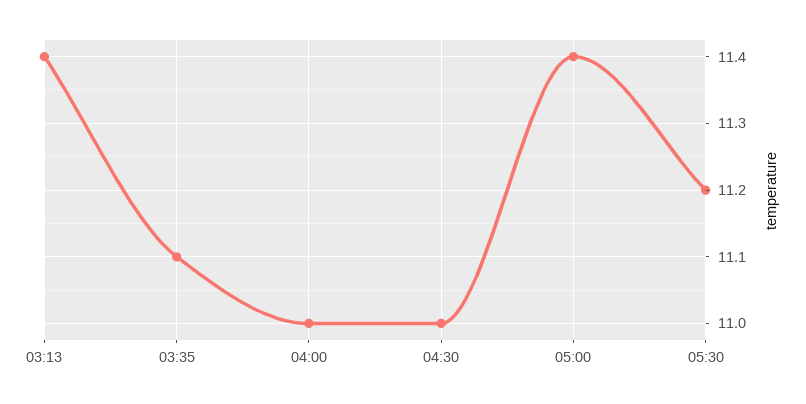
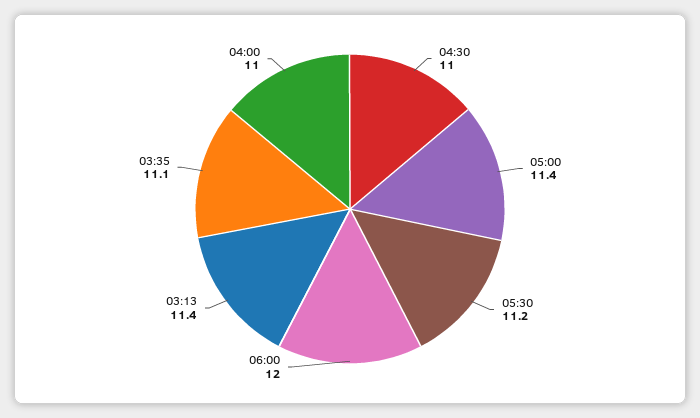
06:00: none -> 12

